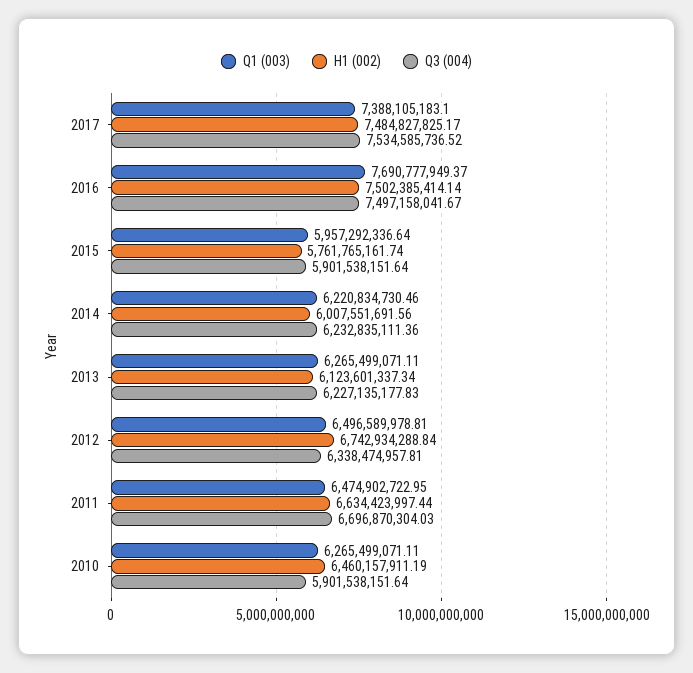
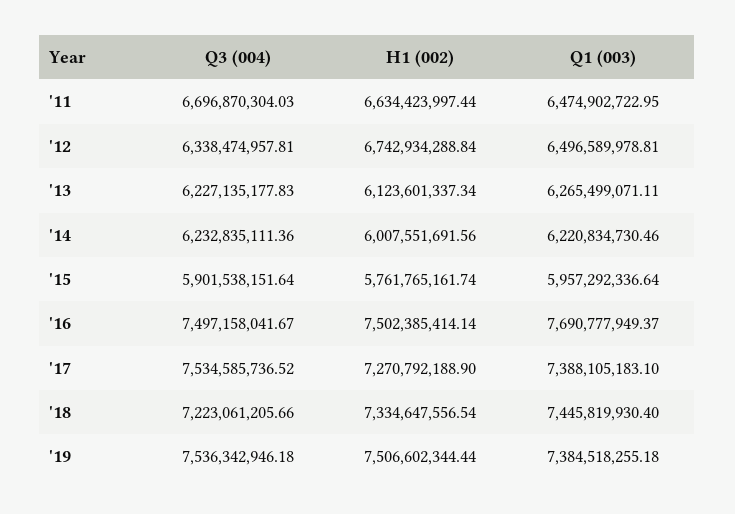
H1 (002), 2017: 7484827825.17 -> 7270792188.9
Q1 (003), 2010: 6265499071.11 -> none
H1 (002), 2010: 6460157911.19 -> none
Q3 (004), 2010: 5901538151.64 -> none
Q3 (004), '18: none -> 7223061205.66
H1 (002), '18: none -> 7334647556.54
Q1 (003), '18: none -> 7445819930.4
Q3 (004), '19: none -> 7536342946.18
H1 (002), '19: none -> 7506602344.44
Q1 (003), '19: none -> 7384518255.18

